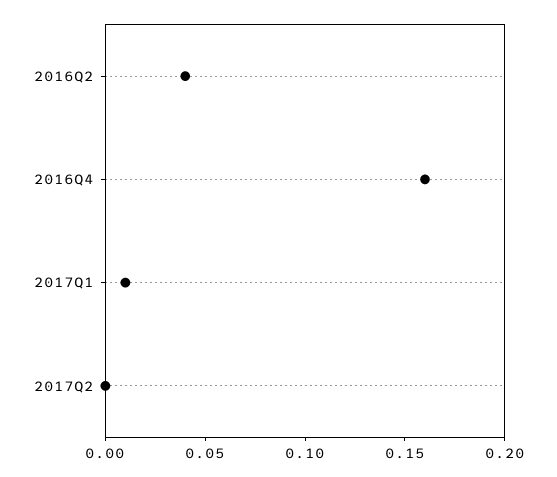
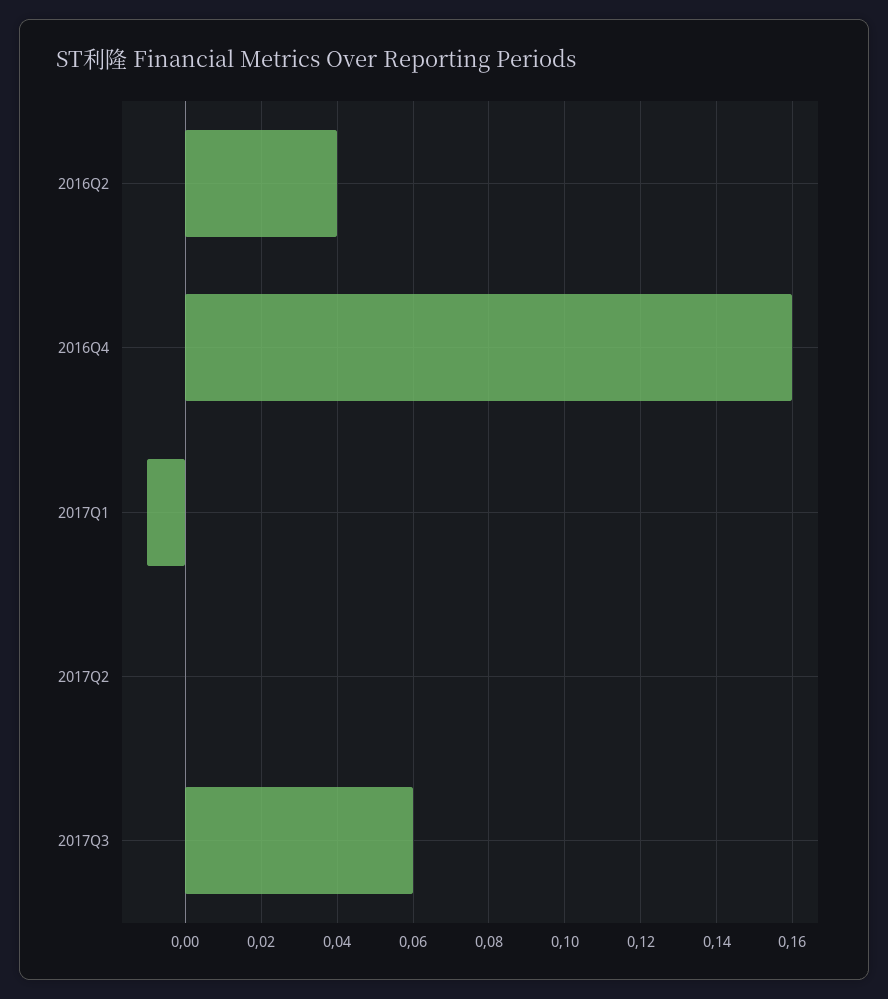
2017Q1: 0.01 -> -0.01
2017Q3: none -> 0.06

